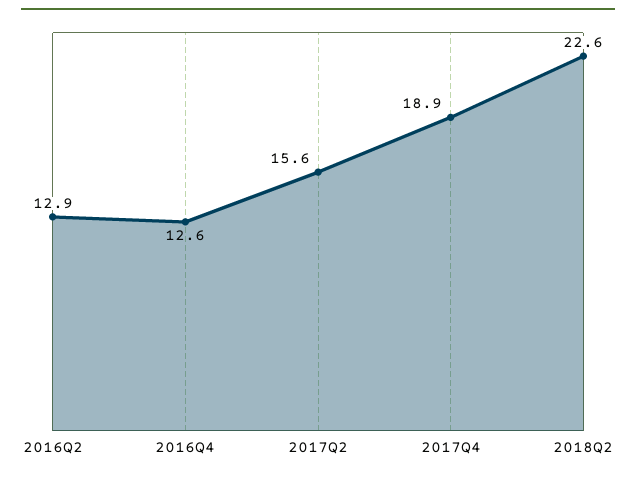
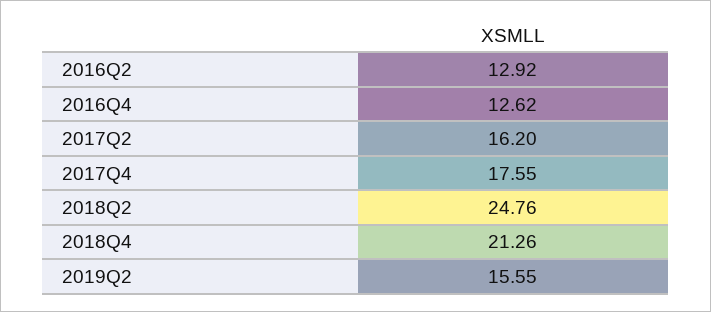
2017Q2: 15.6 -> 16.2
2017Q4: 18.9 -> 17.55
2018Q2: 22.6 -> 24.76
2018Q4: none -> 21.26
2019Q2: none -> 15.55

